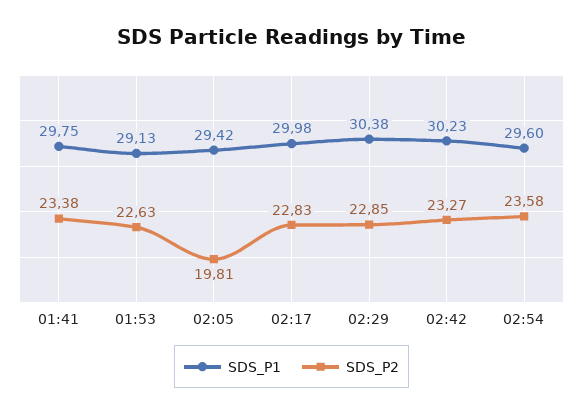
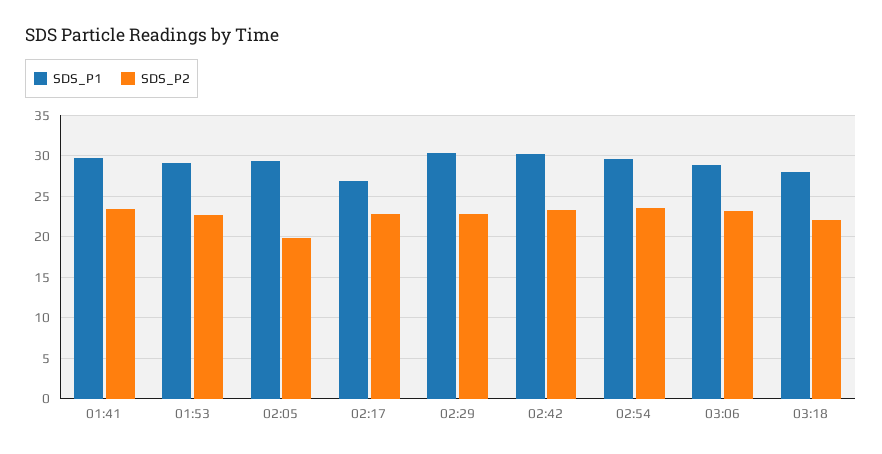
SDS_P1, 02:17: 29.98 -> 27
SDS_P1, 03:06: none -> 29
SDS_P2, 03:06: none -> 23
SDS_P1, 03:18: none -> 28
SDS_P2, 03:18: none -> 22

